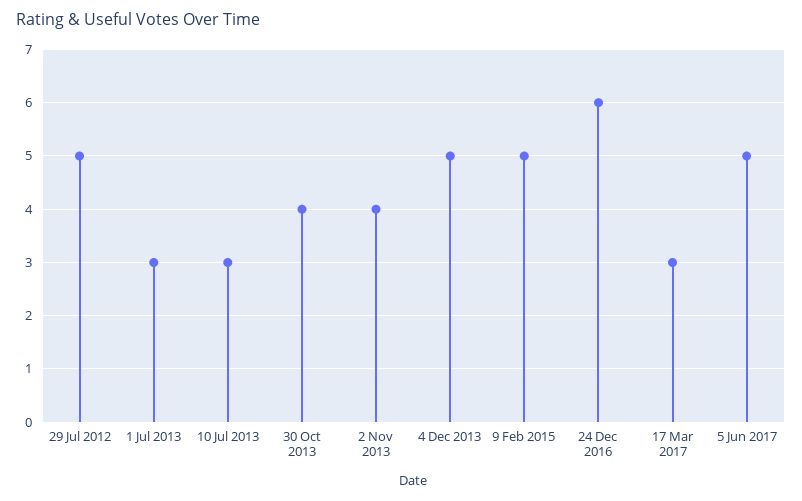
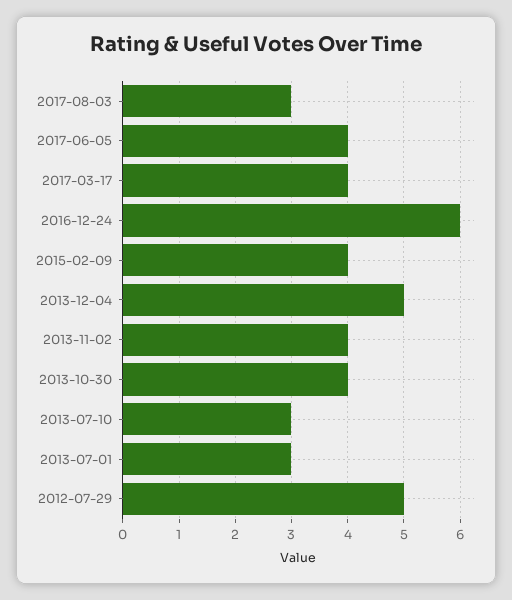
9 Feb 2015: 5 -> 4
17 Mar 2017: 3 -> 4
5 Jun 2017: 5 -> 4
2017-08-03: none -> 3

